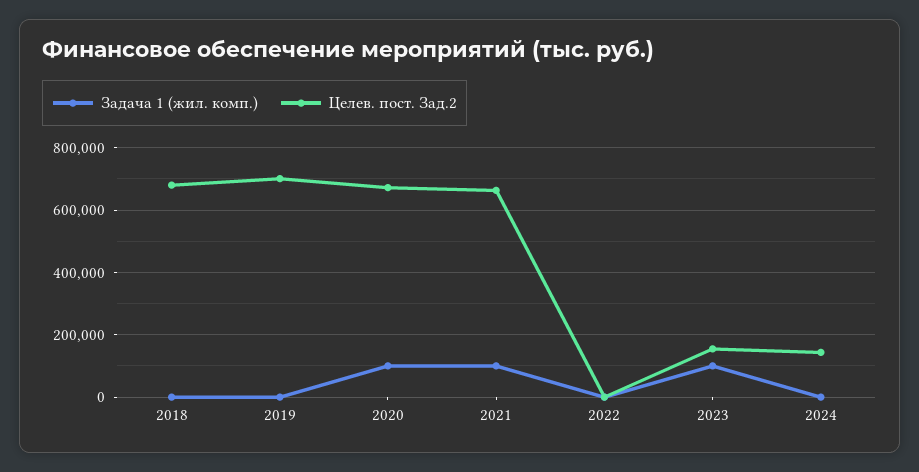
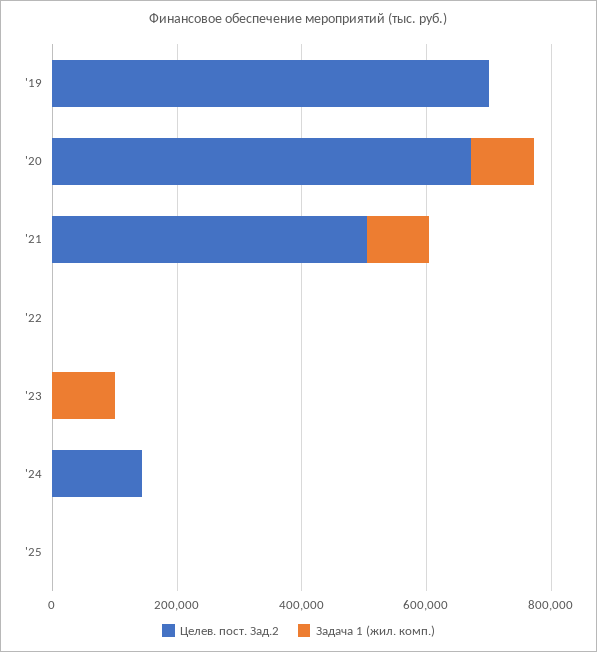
Задача 1 (жил. комп.), 2018: 0 -> none
Целев. пост. Зад.2, 2018: 680000 -> none
Целев. пост. Зад.2, 2021: 660000 -> 500000
Целев. пост. Зад.2, 2023: 160000 -> 0
Целев. пост. Зад.2, '25: none -> 0
Задача 1 (жил. комп.), '25: none -> 0

